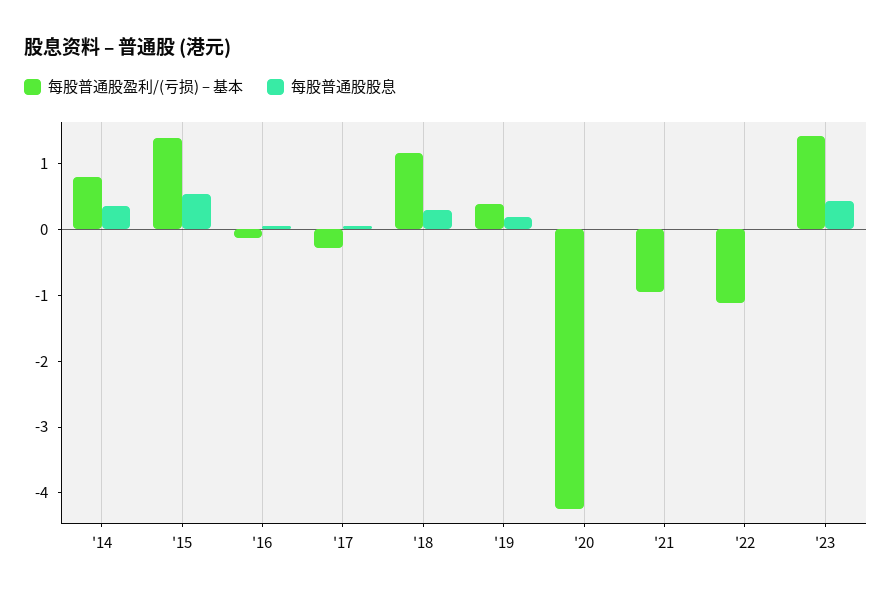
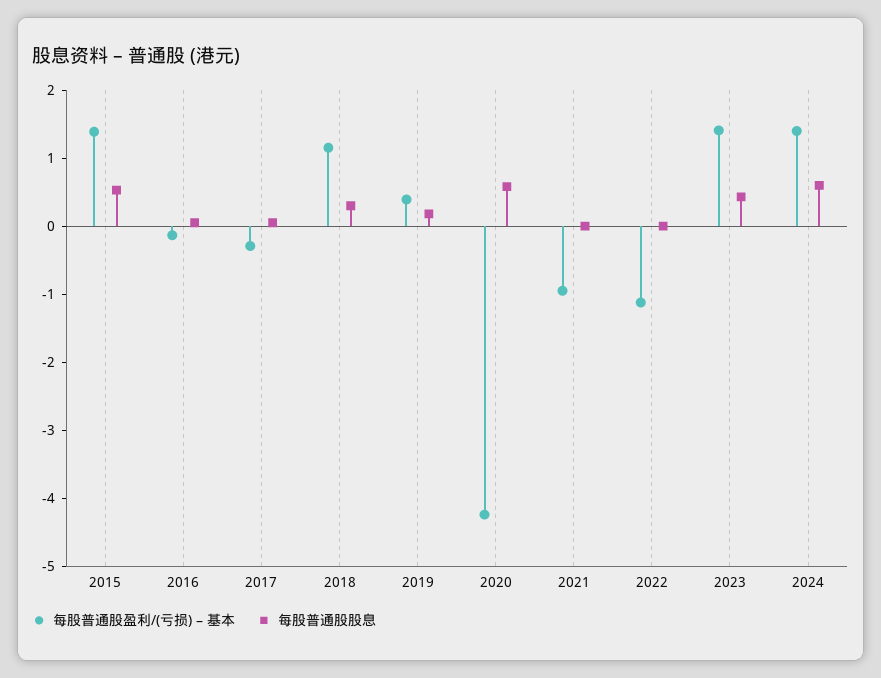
每股普通股盈利/(亏损) – 基本, '14: 0.8 -> none
每股普通股股息, '14: 0.4 -> none
每股普通股股息, '20: 0 -> 0.6
每股普通股盈利/(亏损) – 基本, 2024: none -> 1.4
每股普通股股息, 2024: none -> 0.6

